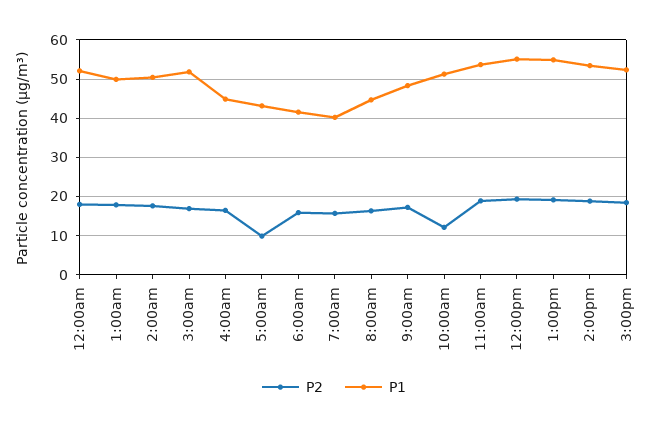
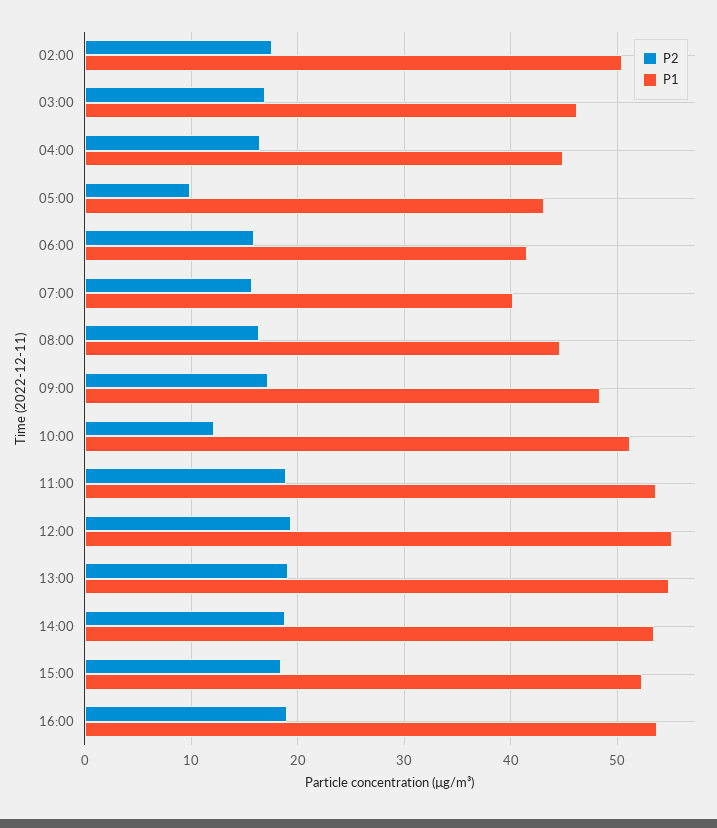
P2, 12:00am: 18 -> none
P1, 12:00am: 52 -> none
P2, 1:00am: 18 -> none
P1, 1:00am: 50 -> none
P1, 3:00am: 52 -> 46
P2, 16:00: none -> 19
P1, 16:00: none -> 54

